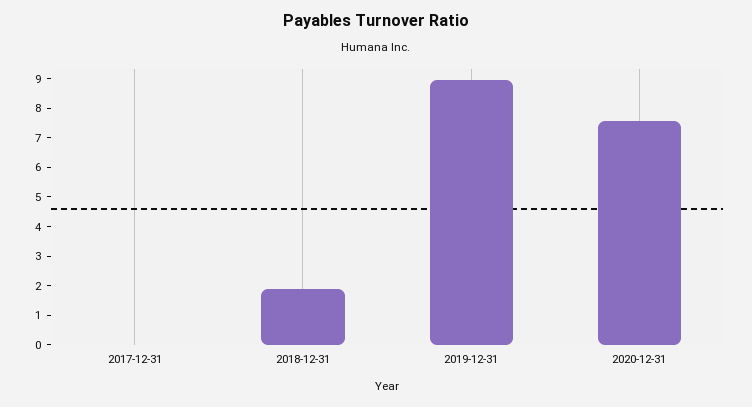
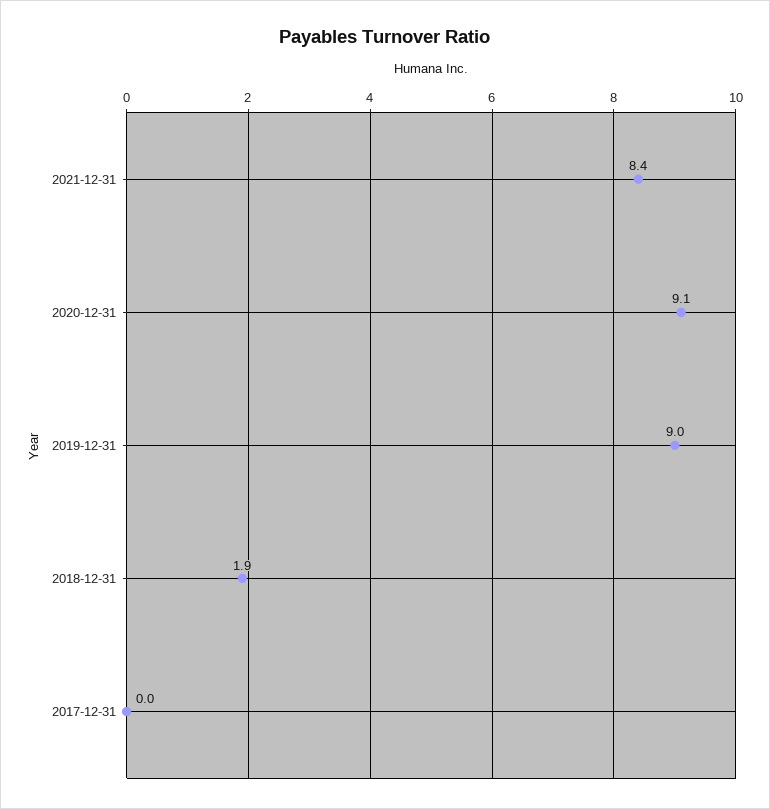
2020-12-31: 7.5 -> 9.1
2021-12-31: none -> 8.4

